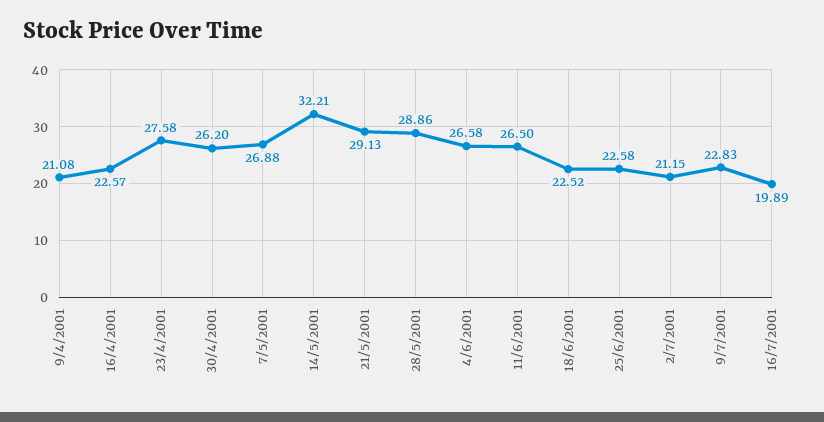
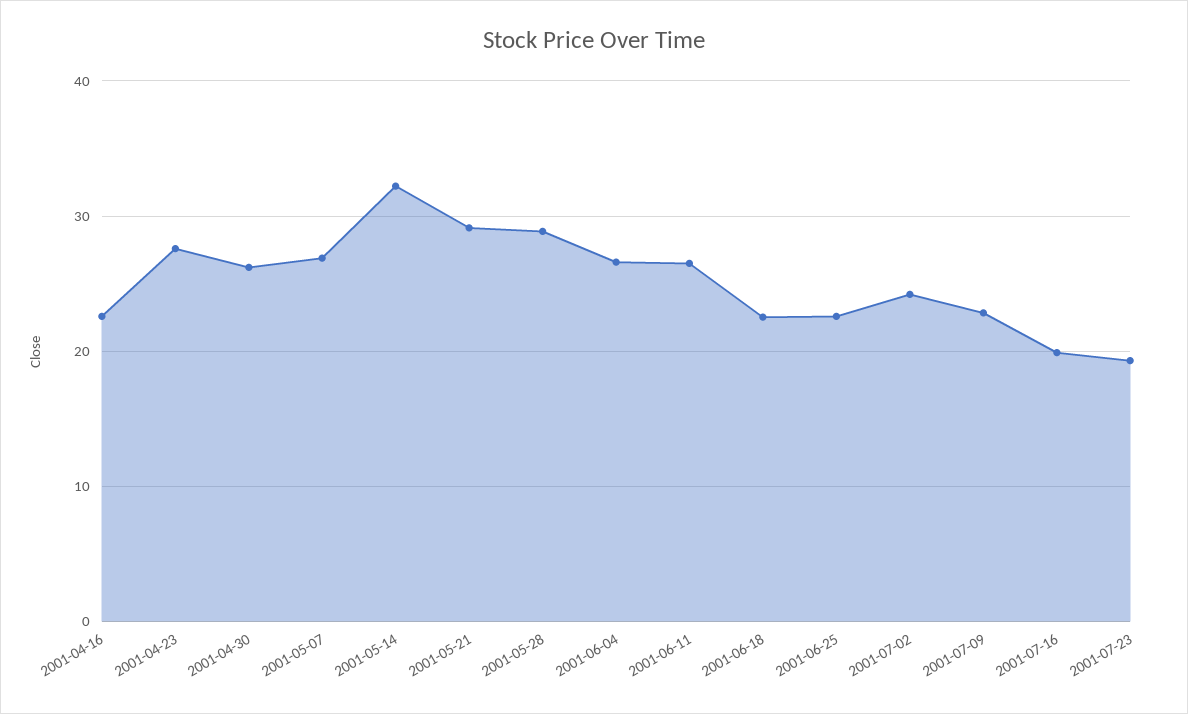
9/4/2001: 21.08 -> none
2/7/2001: 21.15 -> 24
2001-07-23: none -> 19

